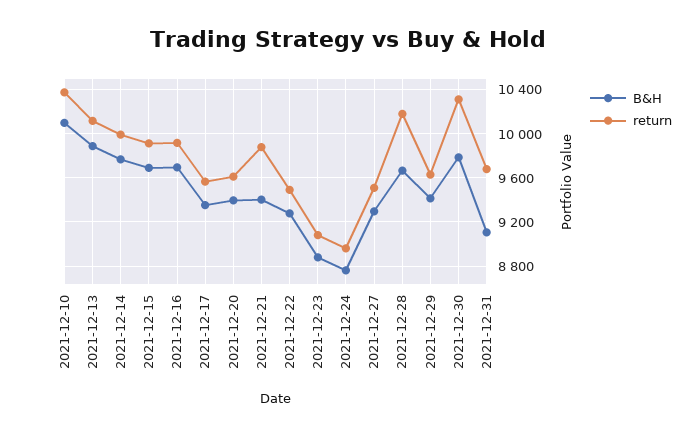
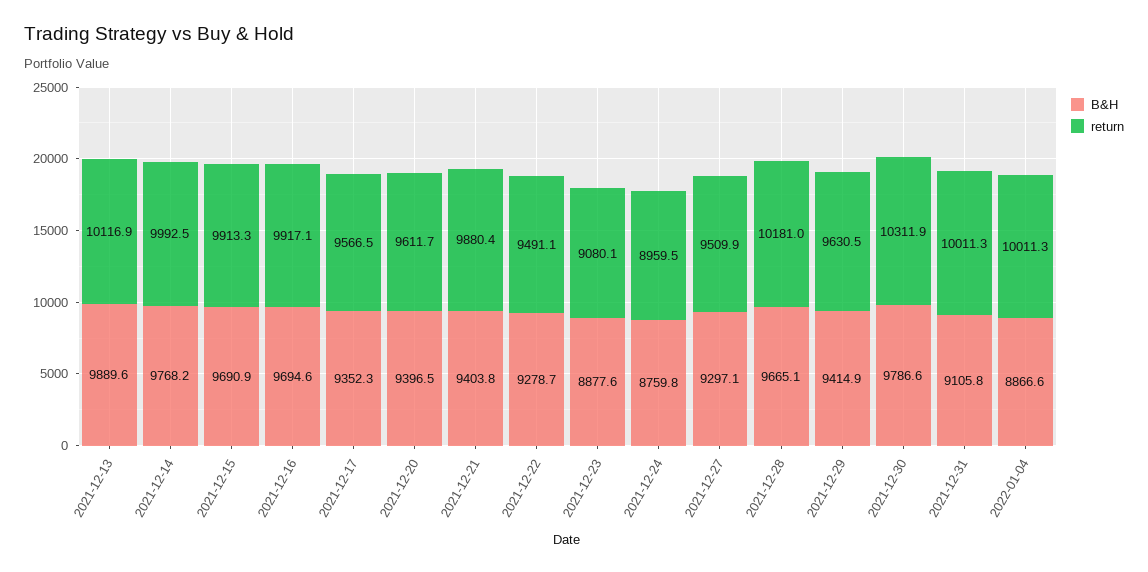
B&H, 2021-12-10: 10100 -> none
return, 2021-12-10: 10400 -> none
return, 2021-12-31: 9700 -> 10011.3
B&H, 2022-01-04: none -> 8866.6
return, 2022-01-04: none -> 10011.3

